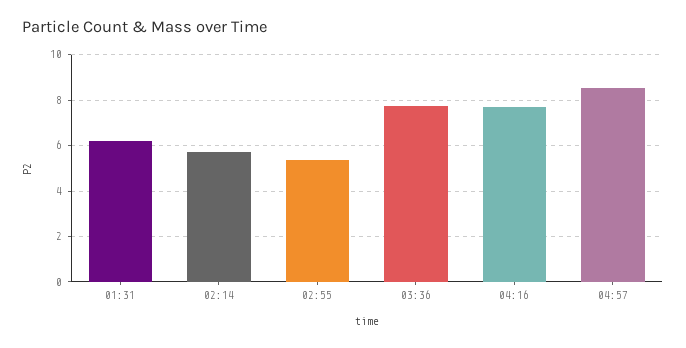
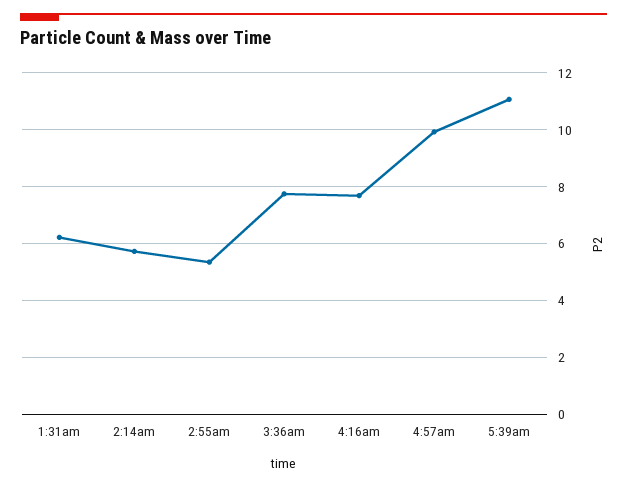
04:57: 8.5 -> 10
5:39am: none -> 11

